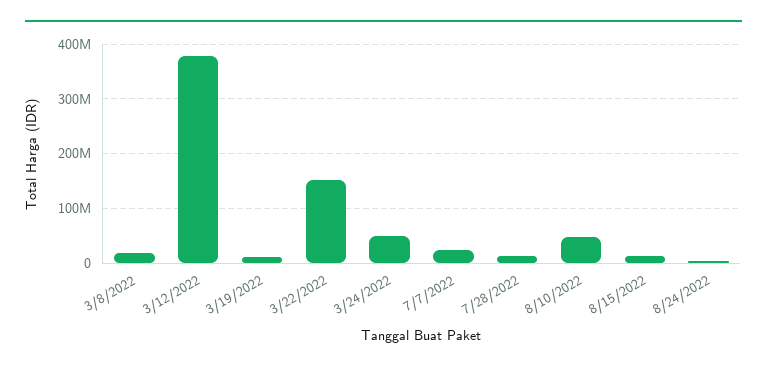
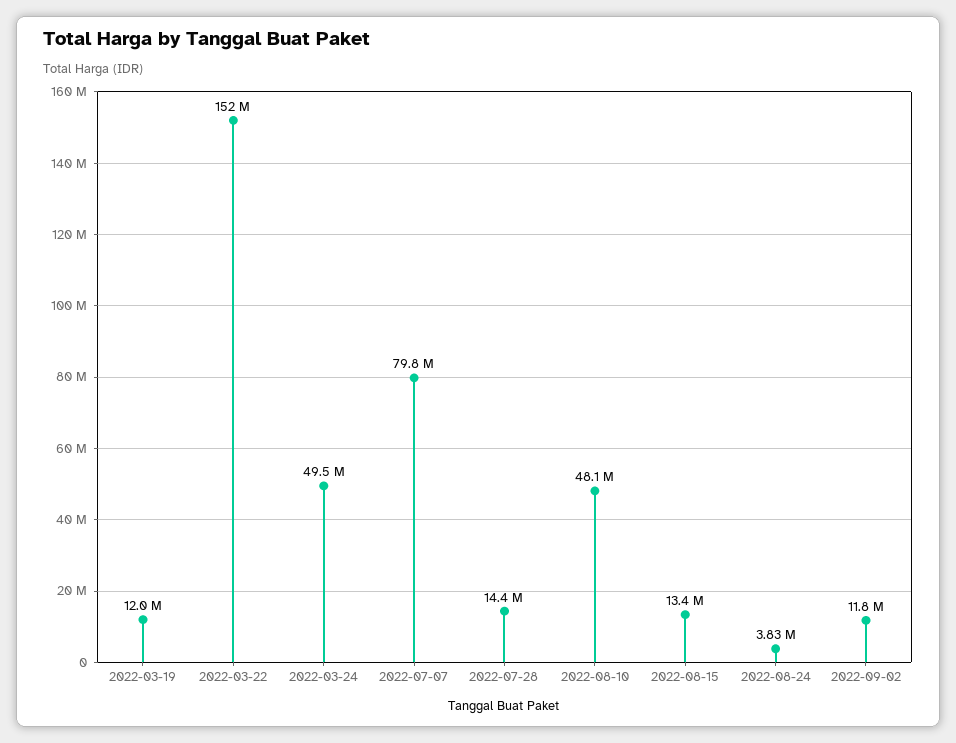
3/8/2022: 20000000 -> none
3/12/2022: 380000000 -> none
7/7/2022: 20000000 -> 79800000
2022-09-02: none -> 11800000

